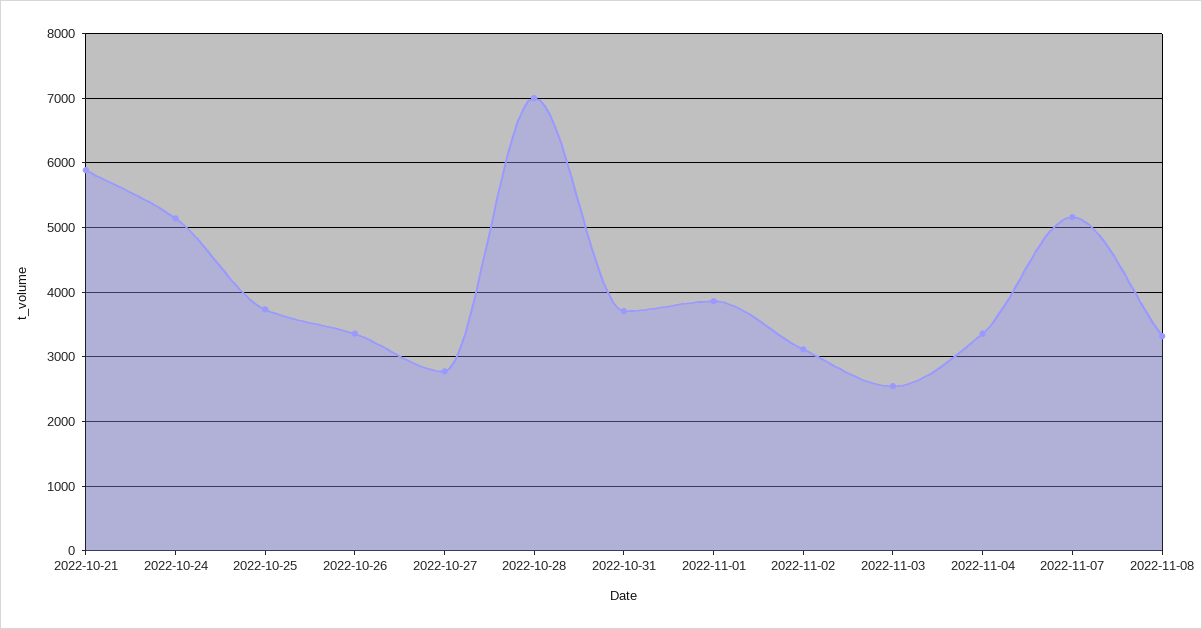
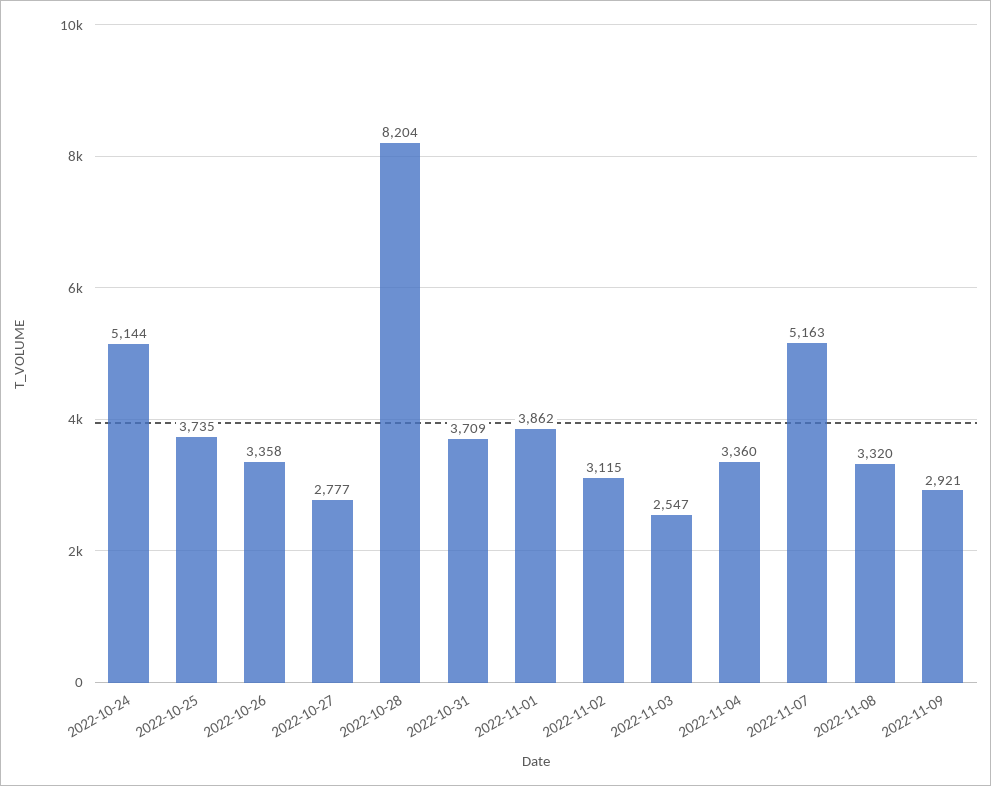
2022-10-21: 5900 -> none
2022-10-28: 7000 -> 8204
2022-11-09: none -> 2921

